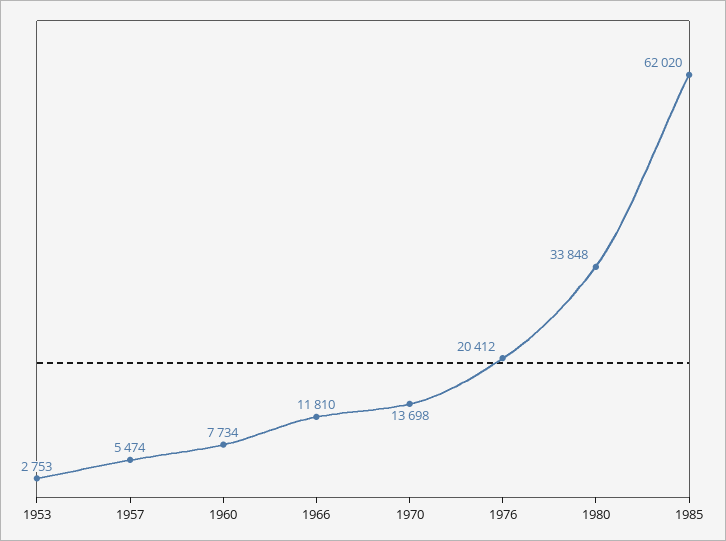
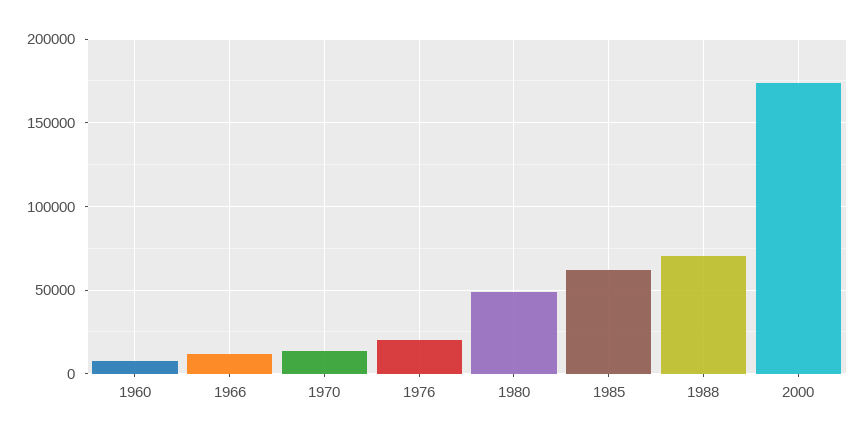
1953: 2753 -> none
1957: 5474 -> none
1980: 33848 -> 50000
1988: none -> 70000
2000: none -> 175000

